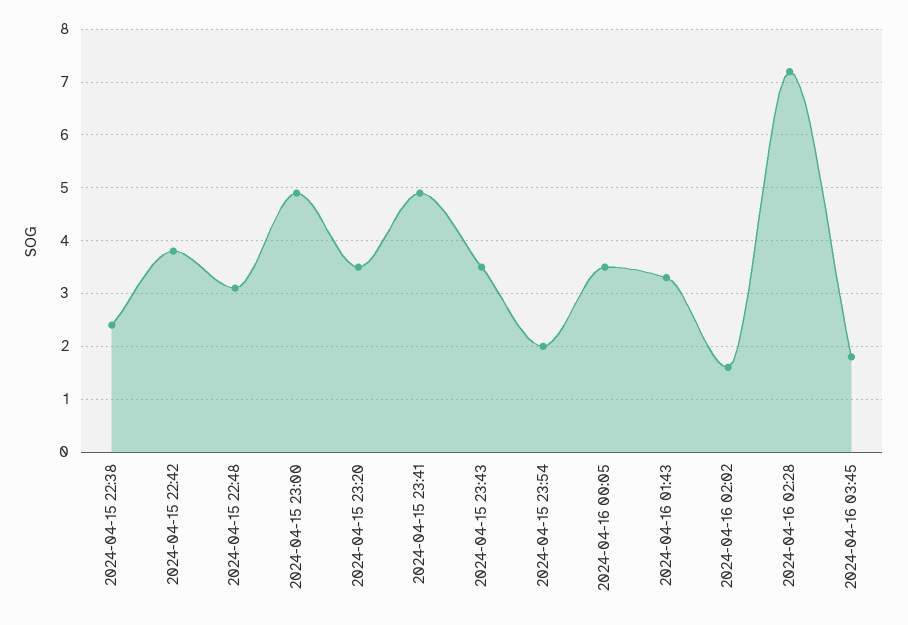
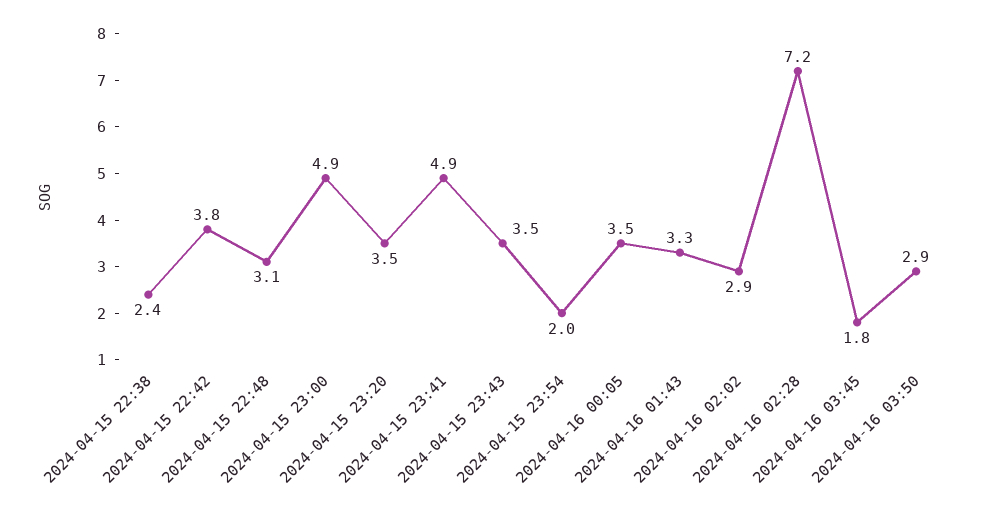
2024-04-16 02:02: 1.5 -> 2.9
2024-04-16 03:50: none -> 2.9

